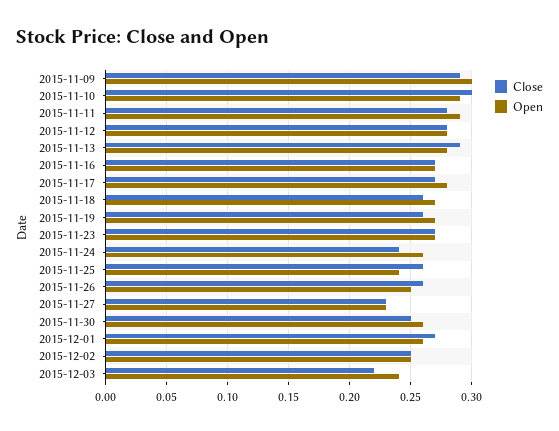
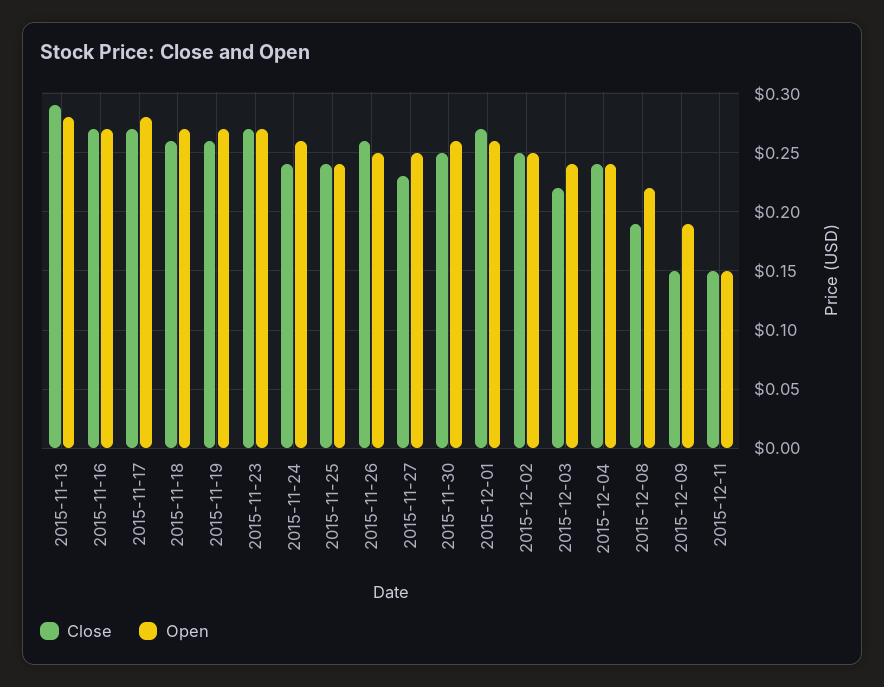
Close, 2015-11-09: 0.29 -> none
Open, 2015-11-09: 0.3 -> none
Close, 2015-11-10: 0.3 -> none
Open, 2015-11-10: 0.29 -> none
Close, 2015-11-11: 0.28 -> none
Open, 2015-11-11: 0.29 -> none
Close, 2015-11-12: 0.28 -> none
Open, 2015-11-12: 0.28 -> none
Close, 2015-11-25: 0.26 -> 0.24
Open, 2015-11-27: 0.23 -> 0.25
Close, 2015-12-04: none -> 0.24
Open, 2015-12-04: none -> 0.24
Close, 2015-12-08: none -> 0.19
Open, 2015-12-08: none -> 0.22
Close, 2015-12-09: none -> 0.15
Open, 2015-12-09: none -> 0.19
Close, 2015-12-11: none -> 0.15
Open, 2015-12-11: none -> 0.15

